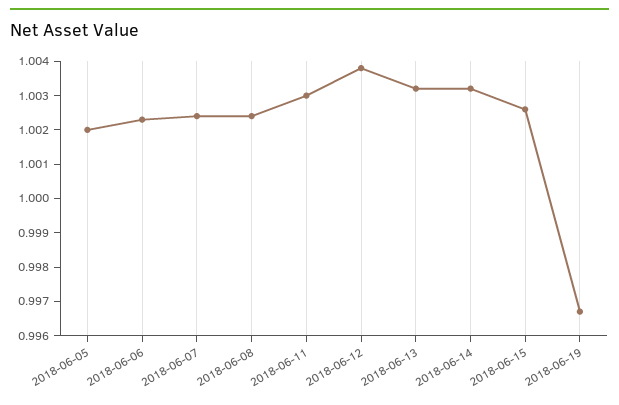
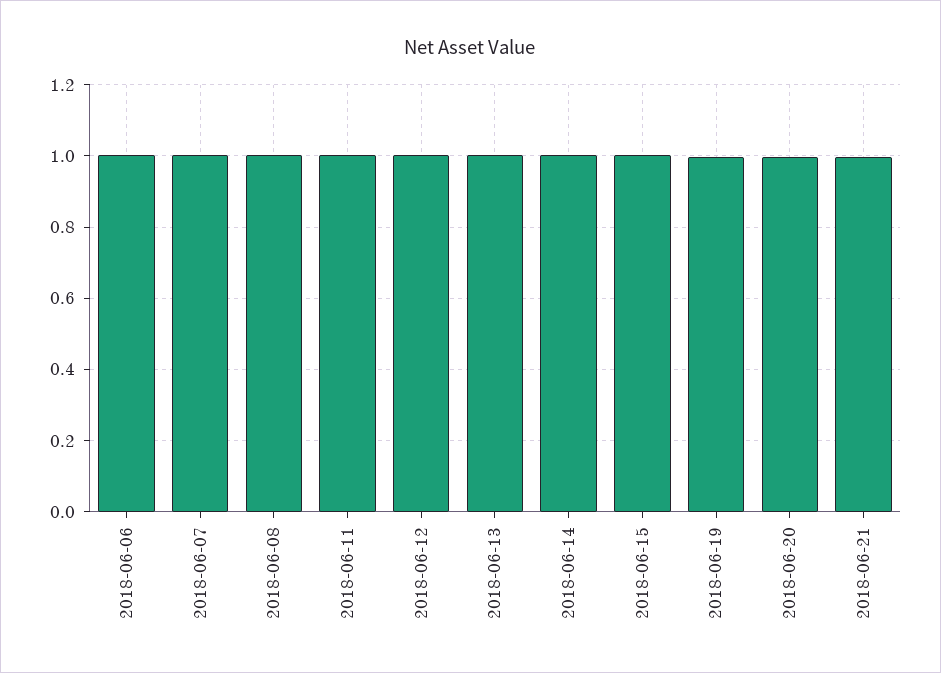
2018-06-05: 1.002 -> none
2018-06-20: none -> 1
2018-06-21: none -> 1

